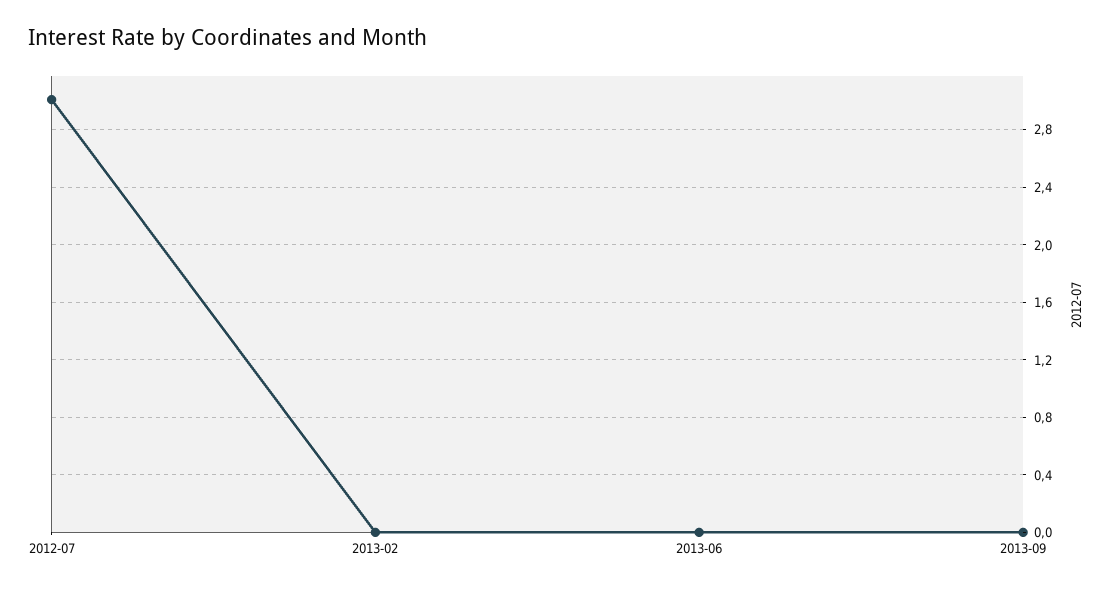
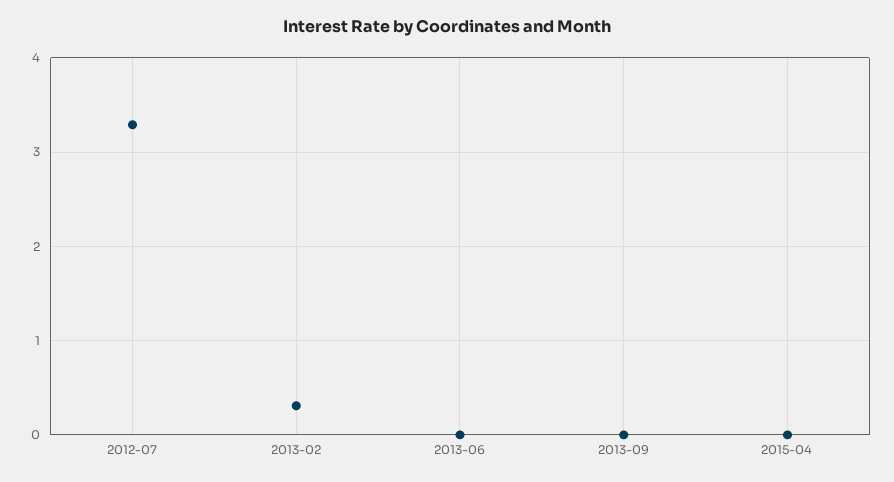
2012-07: 3 -> 3.3
2013-02: 0 -> 0.3
2015-04: none -> 0

